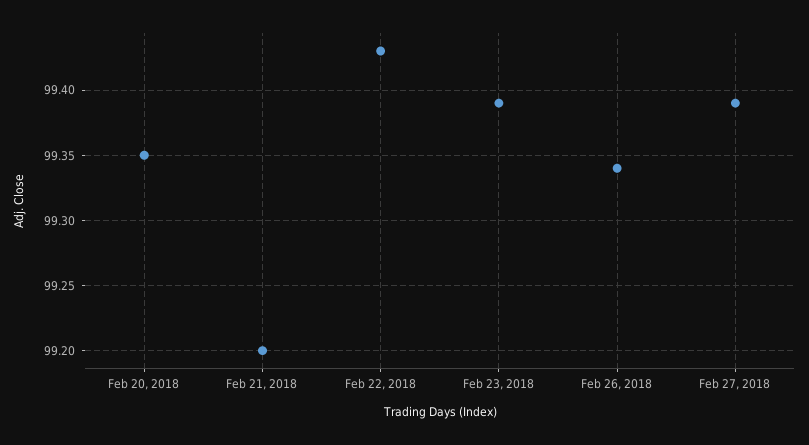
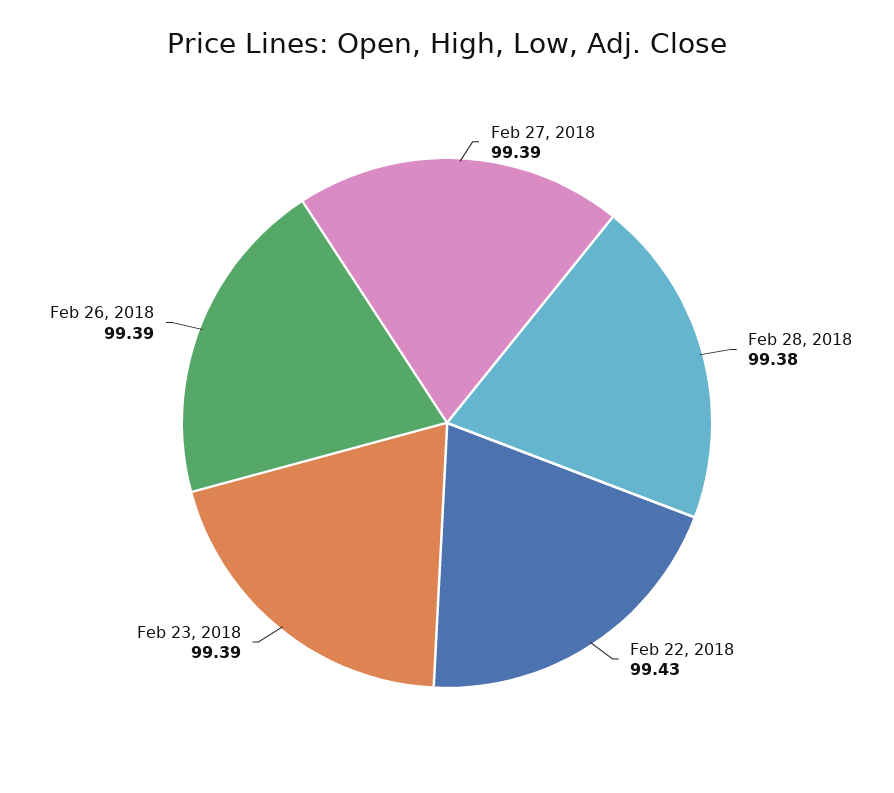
Feb 20, 2018: 99.35 -> none
Feb 21, 2018: 99.2 -> none
Feb 26, 2018: 99.34 -> 99.39
Feb 28, 2018: none -> 99.38

